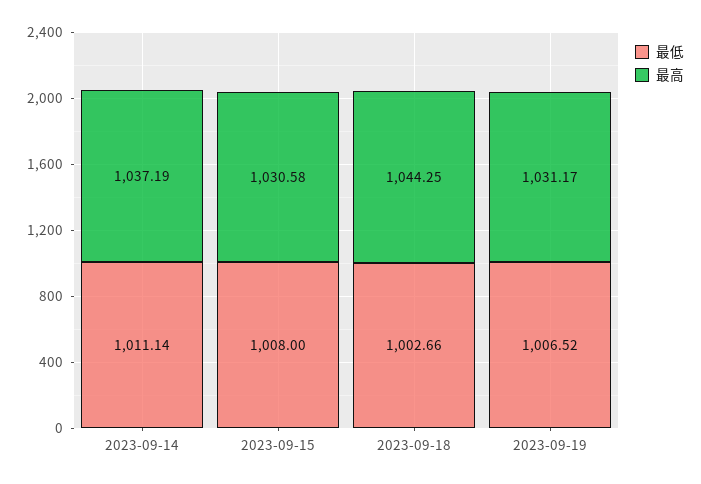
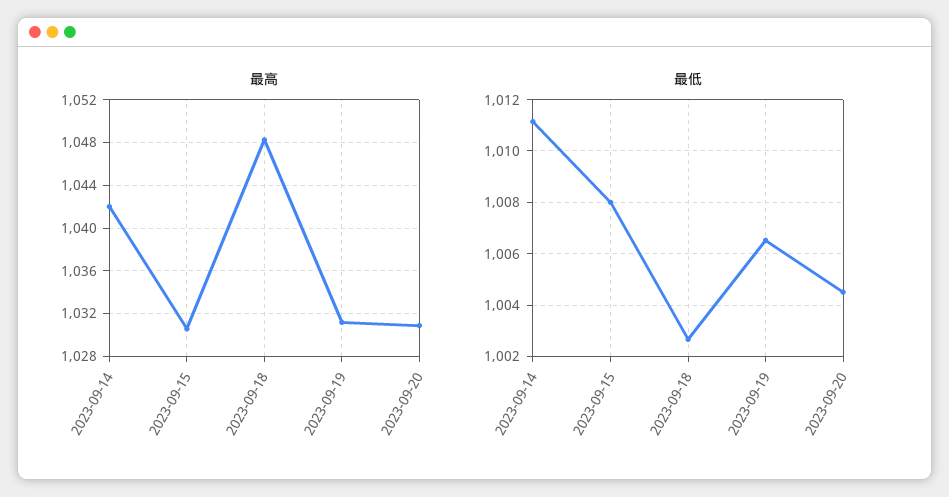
最高, 2023-09-14: 1037.19 -> 1042
最高, 2023-09-18: 1044.25 -> 1048
最高, 2023-09-20: none -> 1031
最低, 2023-09-20: none -> 1004.5

